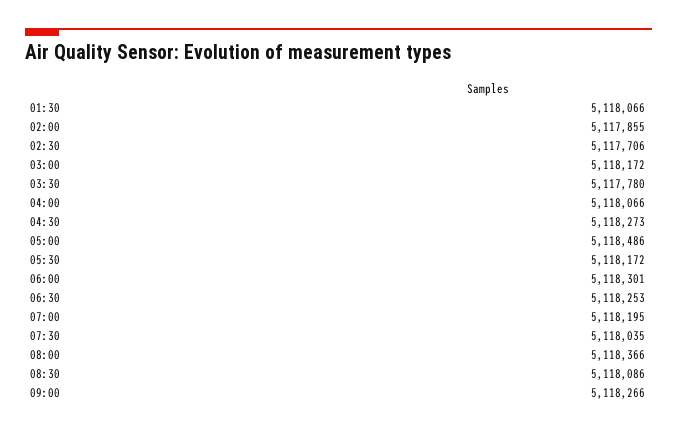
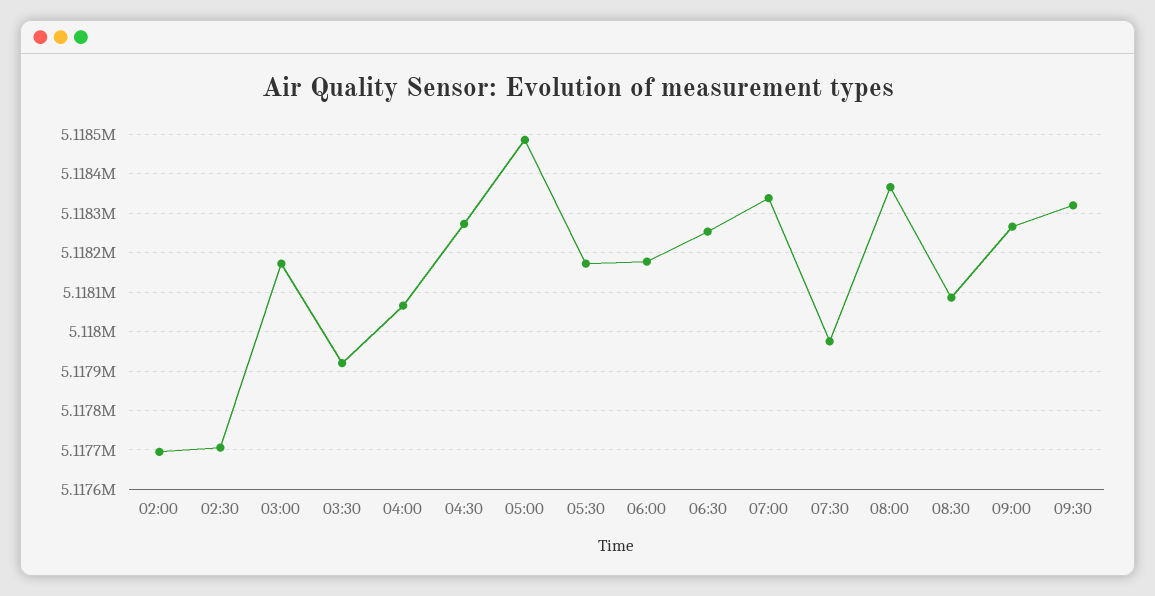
01:30: 5118066 -> none
02:00: 5117855 -> 5117700
03:30: 5117780 -> 5117920
06:00: 5118301 -> 5118180
07:00: 5118195 -> 5118340
07:30: 5118035 -> 5117980
09:30: none -> 5118320

